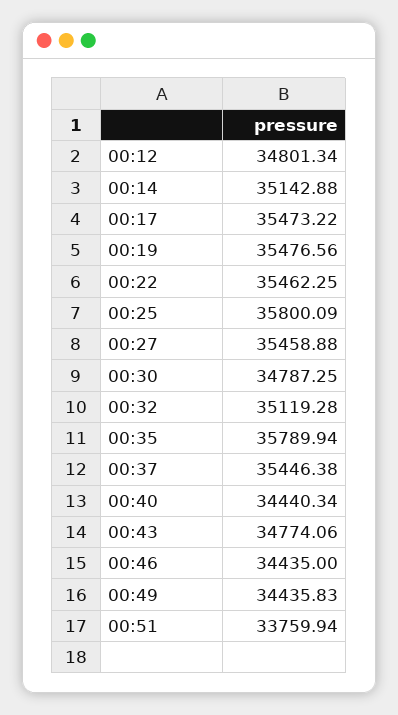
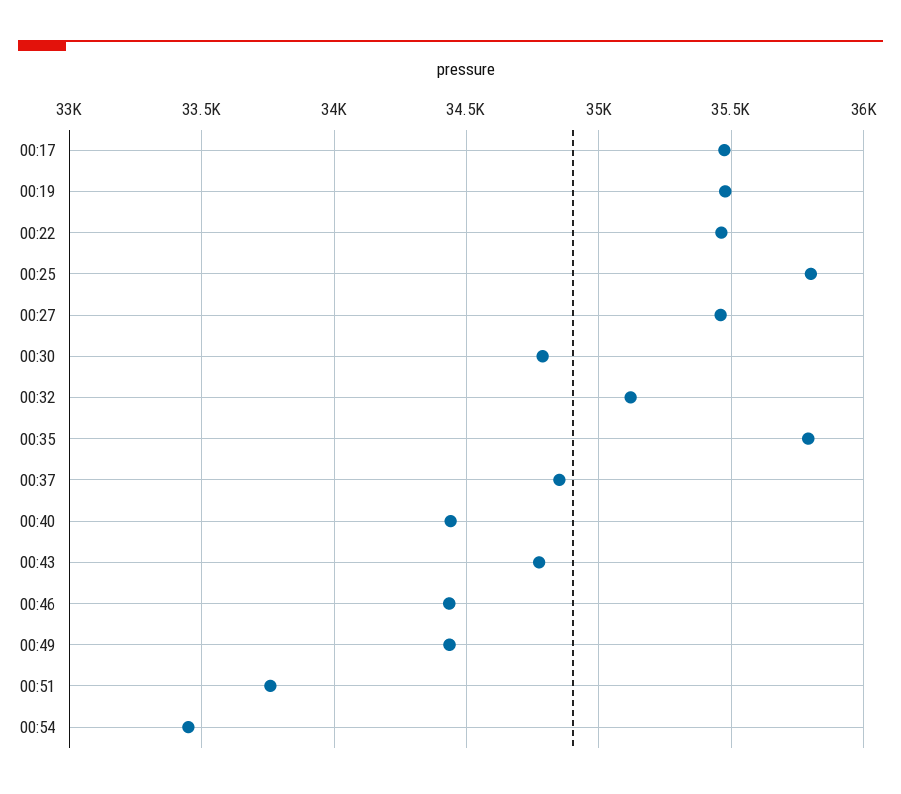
00:12: 34801.34 -> none
00:14: 35142.88 -> none
00:37: 35446.38 -> 34850
00:54: none -> 33450

